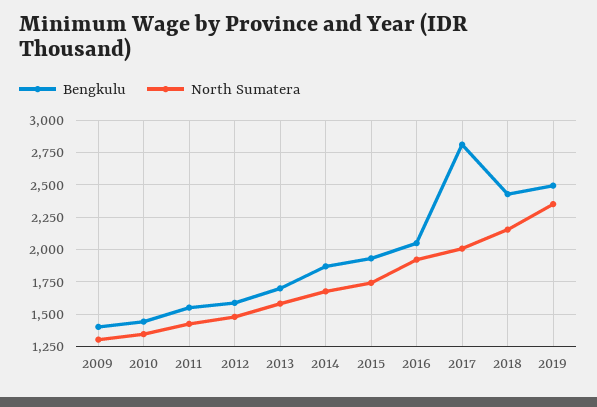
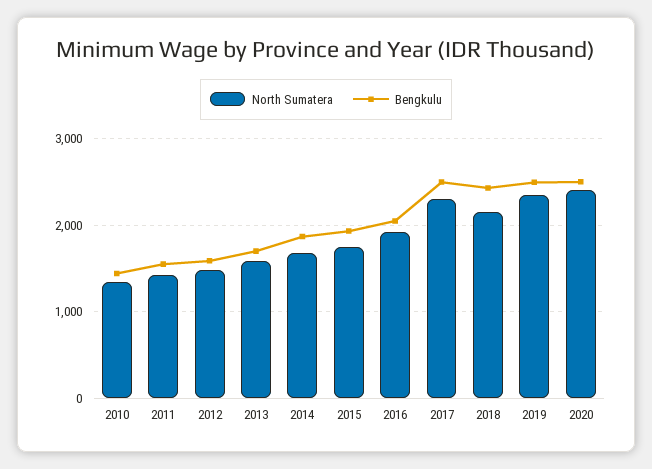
Bengkulu, 2009: 1400 -> none
North Sumatera, 2009: 1300 -> none
Bengkulu, 2017: 2800 -> 2500
North Sumatera, 2017: 2000 -> 2300
North Sumatera, 2020: none -> 2400
Bengkulu, 2020: none -> 2500

